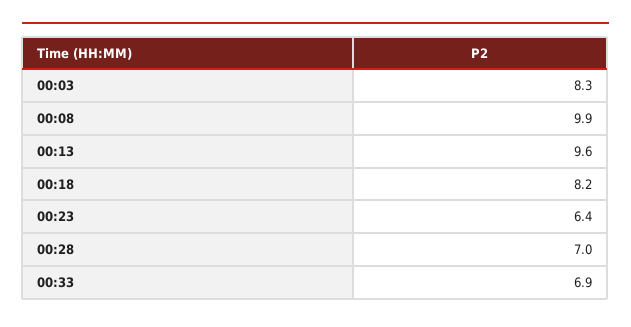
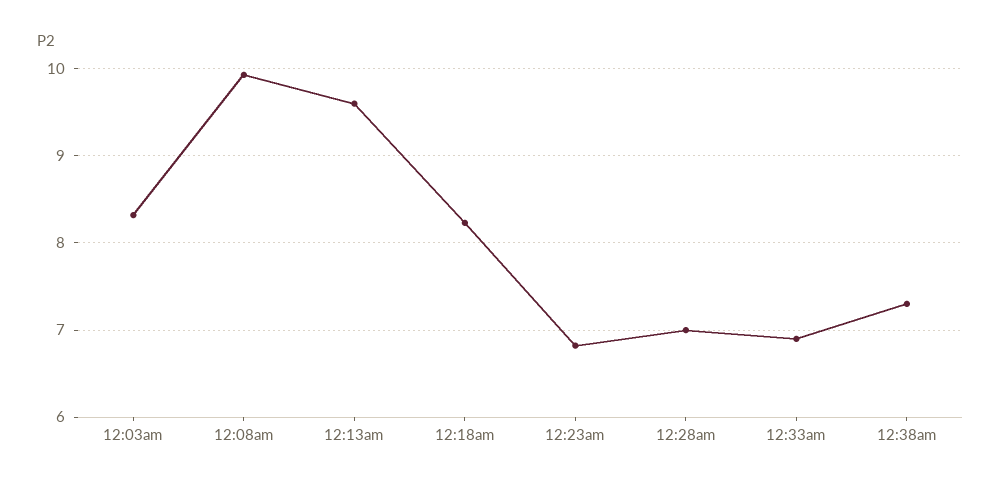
00:23: 6.4 -> 6.8
12:38am: none -> 7.3

